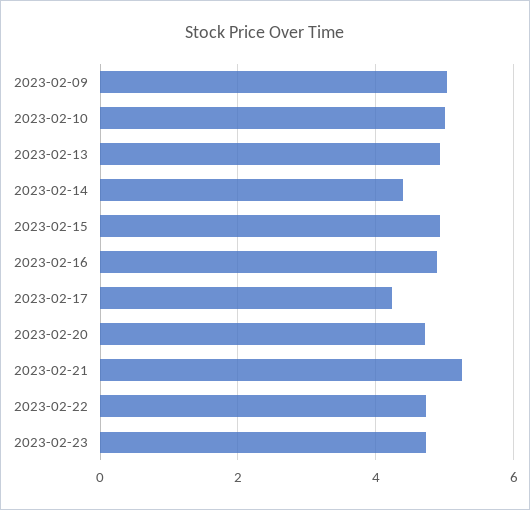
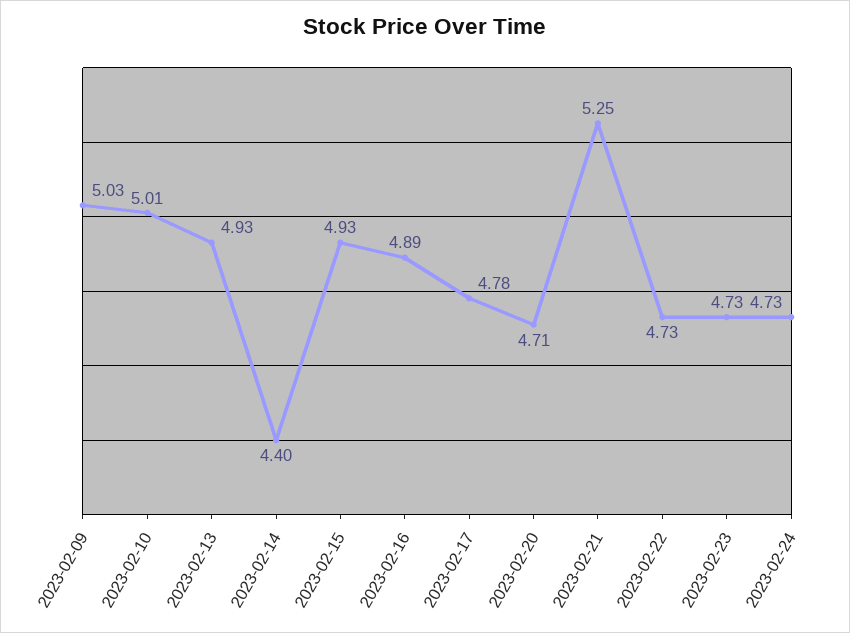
2023-02-17: 4.2 -> 4.78
2023-02-24: none -> 4.73

